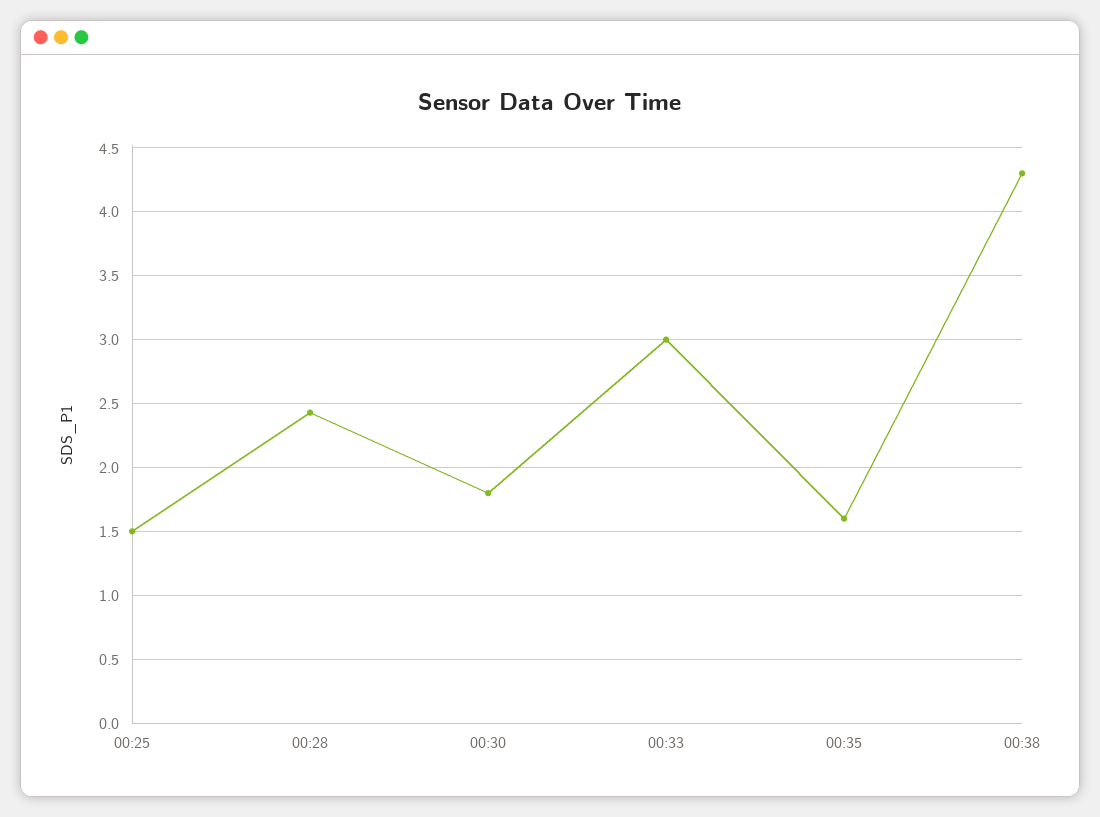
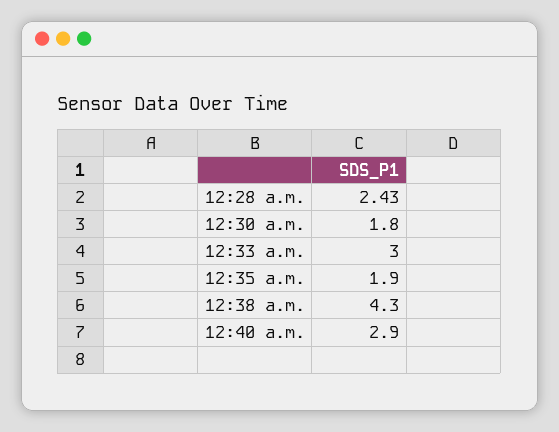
00:25: 1.5 -> none
00:35: 1.6 -> 1.9
12:40 a.m.: none -> 2.9

